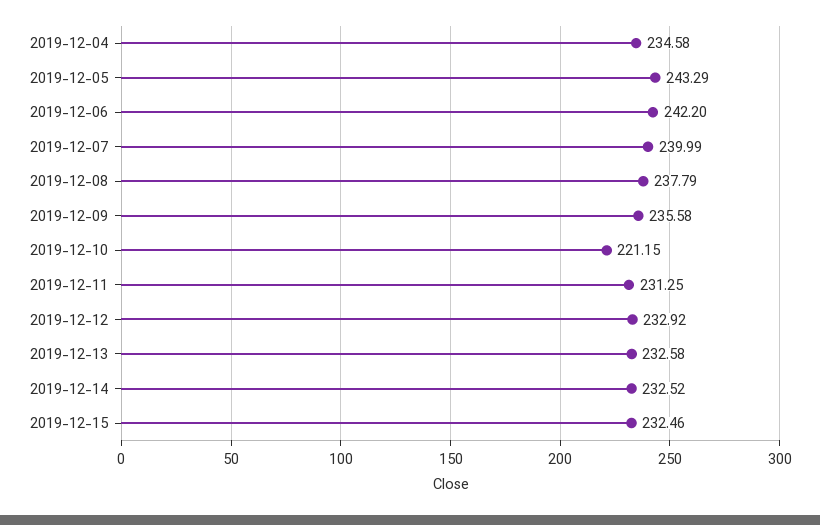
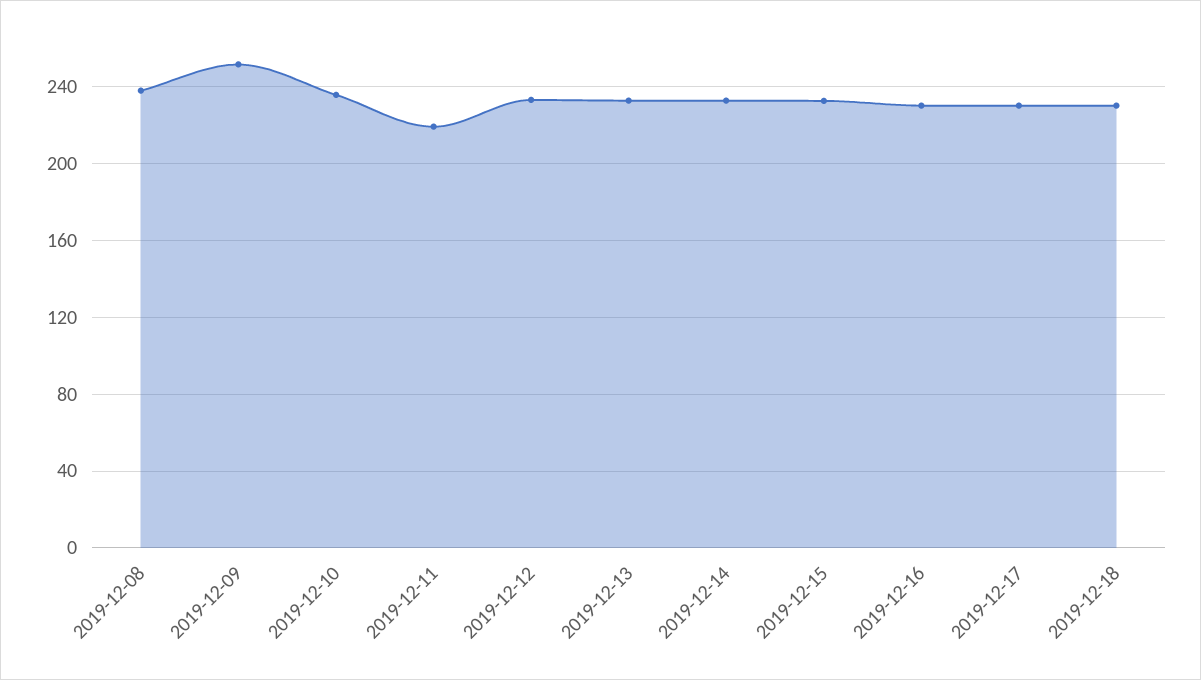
2019-12-04: 234.58 -> none
2019-12-05: 243.29 -> none
2019-12-06: 242.2 -> none
2019-12-07: 239.99 -> none
2019-12-09: 235.58 -> 250
2019-12-10: 221.15 -> 235
2019-12-11: 231.25 -> 220
2019-12-16: none -> 230
2019-12-17: none -> 230
2019-12-18: none -> 230

